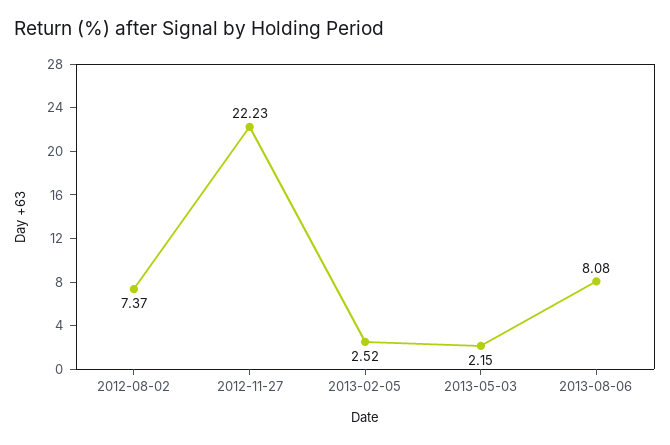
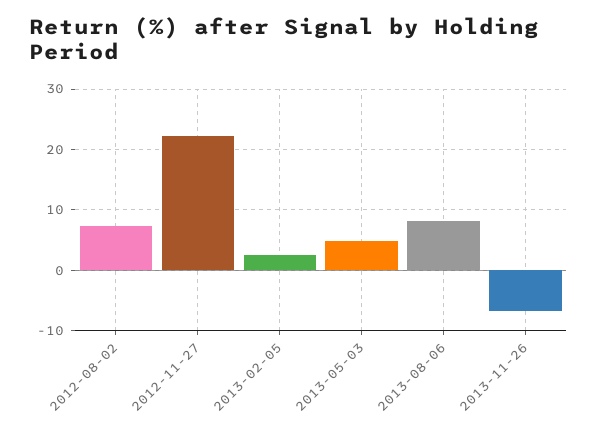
2013-05-03: 2.15 -> 5
2013-11-26: none -> -7

